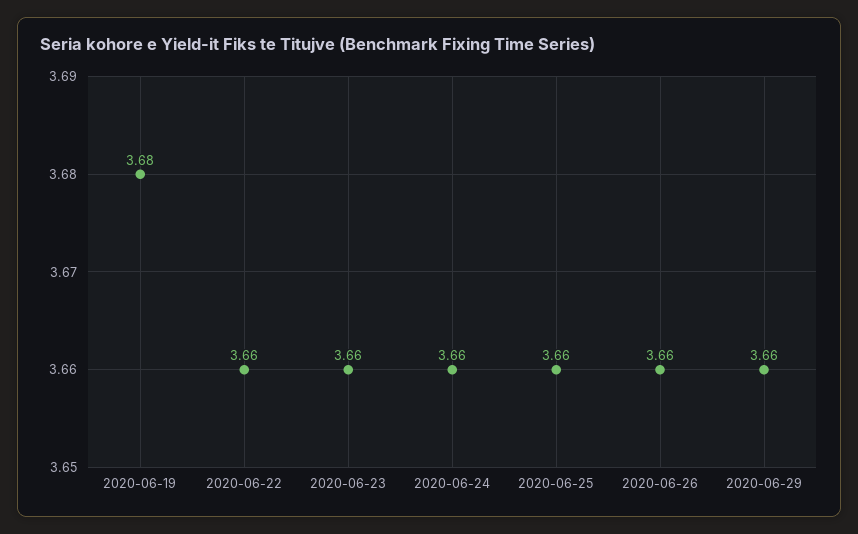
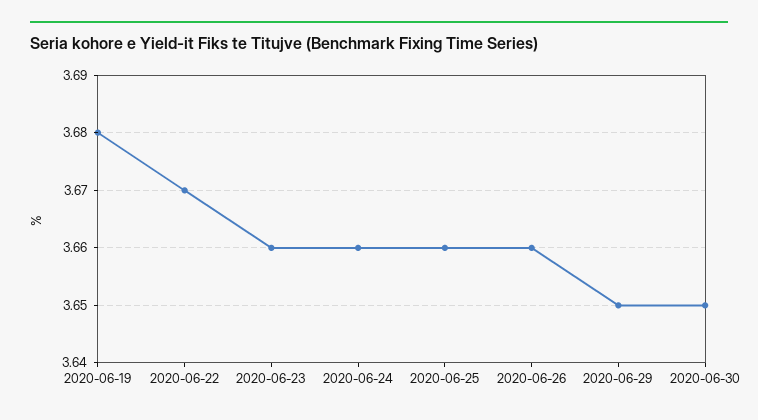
2020-06-22: 3.66 -> 3.67
2020-06-29: 3.66 -> 3.65
2020-06-30: none -> 3.65

